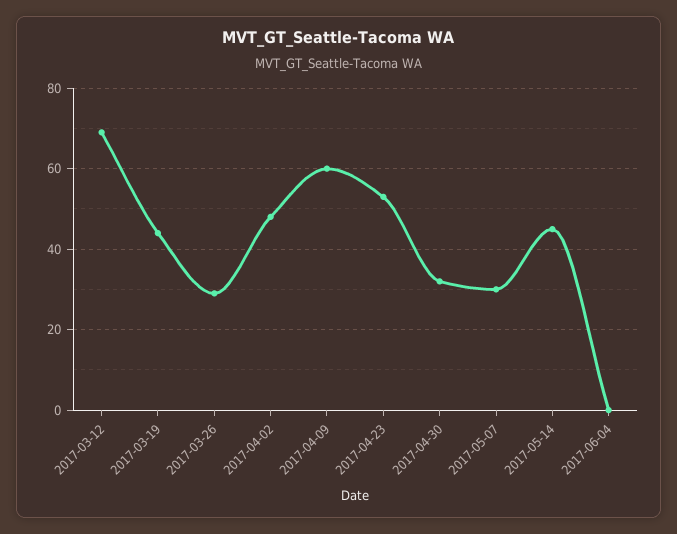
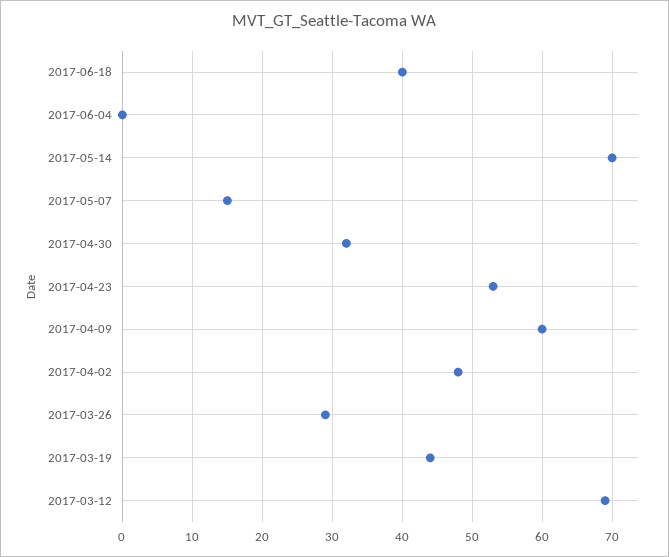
2017-05-07: 30 -> 15
2017-05-14: 45 -> 70
2017-06-18: none -> 40

